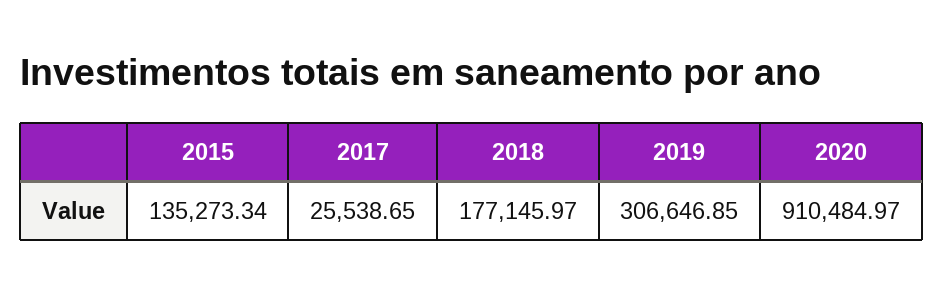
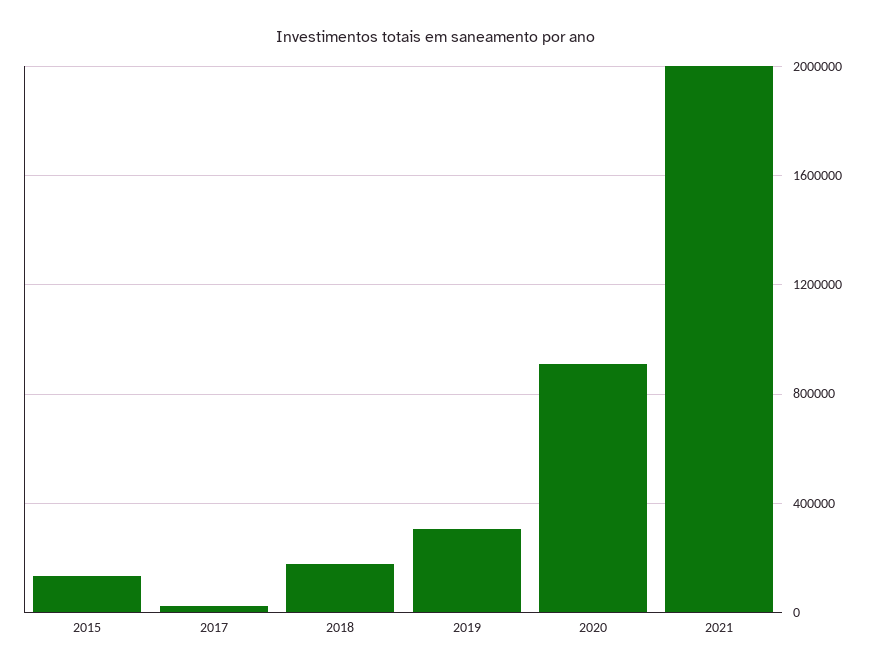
2021: none -> 2000000

